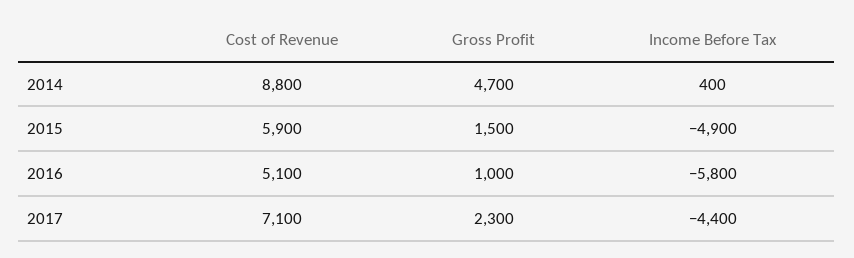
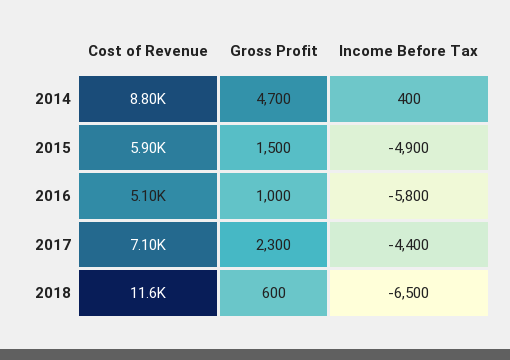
Cost of Revenue, 2018: none -> 11600
Gross Profit, 2018: none -> 600
Income Before Tax, 2018: none -> -6500

